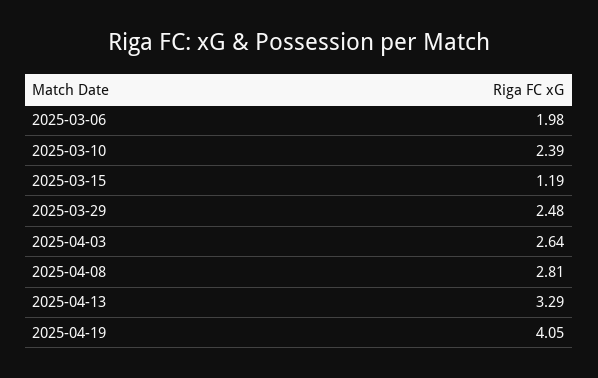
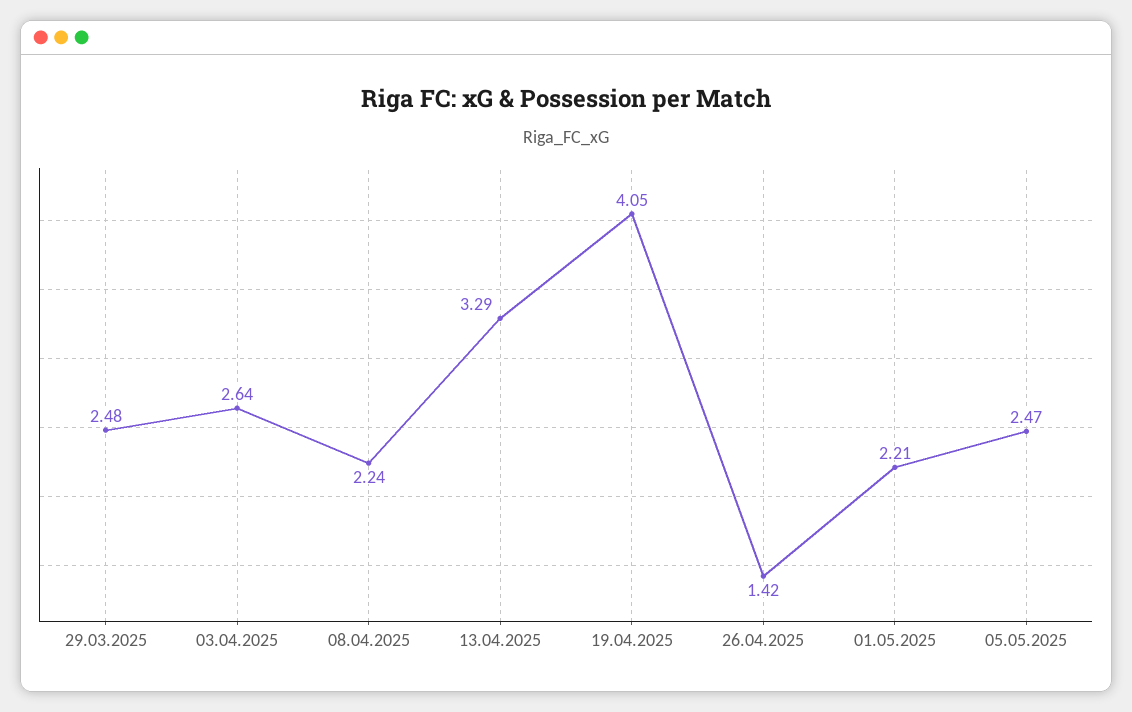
2025-03-06: 1.98 -> none
2025-03-10: 2.39 -> none
2025-03-15: 1.19 -> none
2025-04-08: 2.81 -> 2.24
26.04.2025: none -> 1.42
01.05.2025: none -> 2.21
05.05.2025: none -> 2.47

